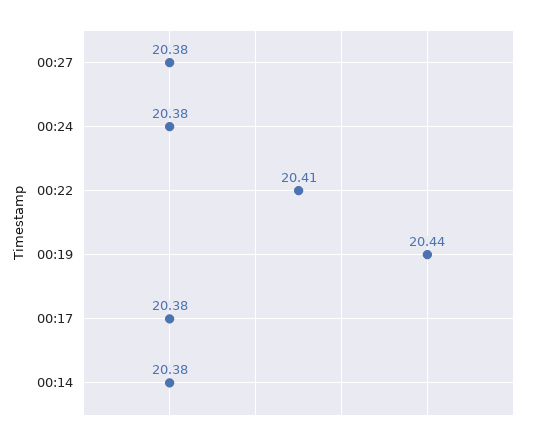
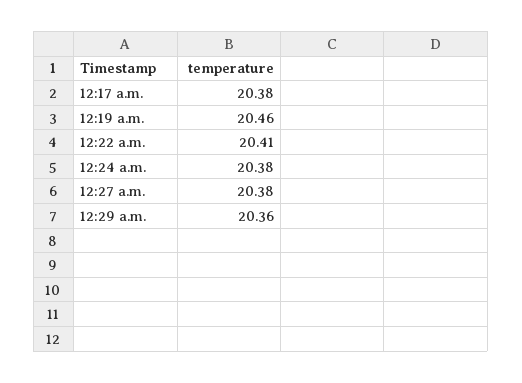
00:19: 20.44 -> 20.46
00:14: 20.38 -> none
12:29 a.m.: none -> 20.36

